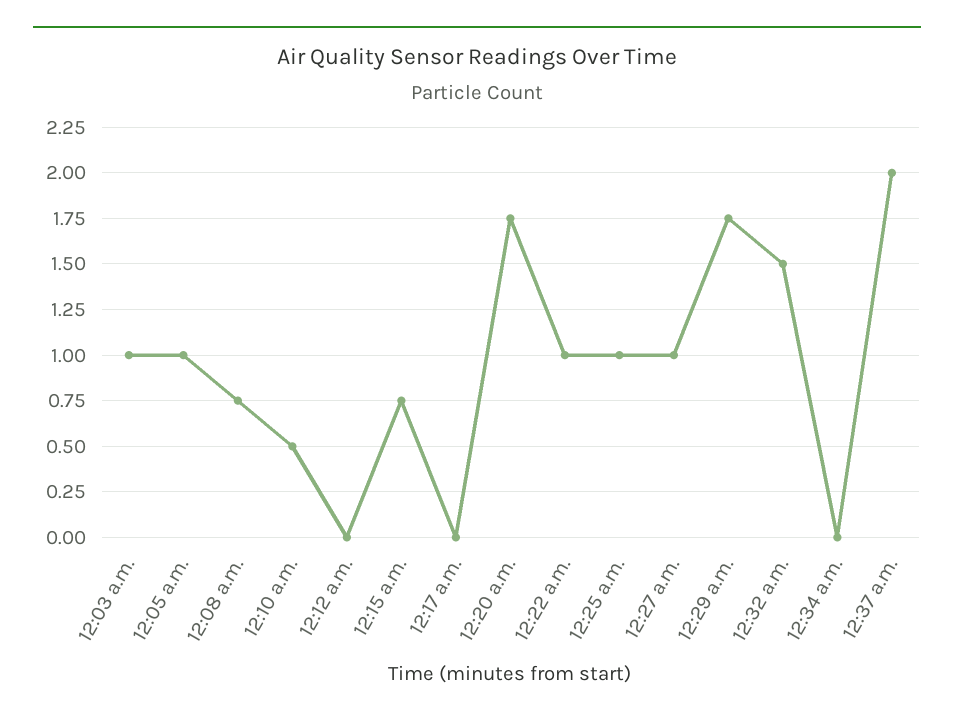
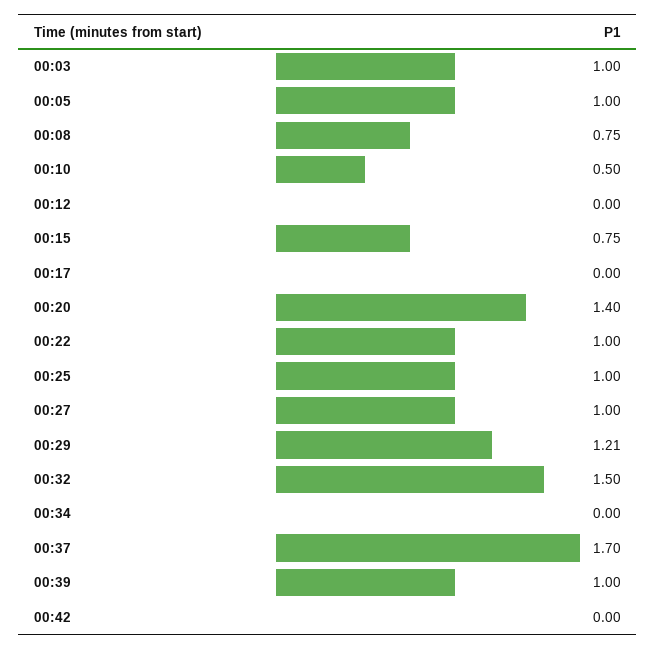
12:20 a.m.: 1.75 -> 1.4
12:29 a.m.: 1.75 -> 1.21
12:37 a.m.: 2 -> 1.7
00:39: none -> 1
00:42: none -> 0

